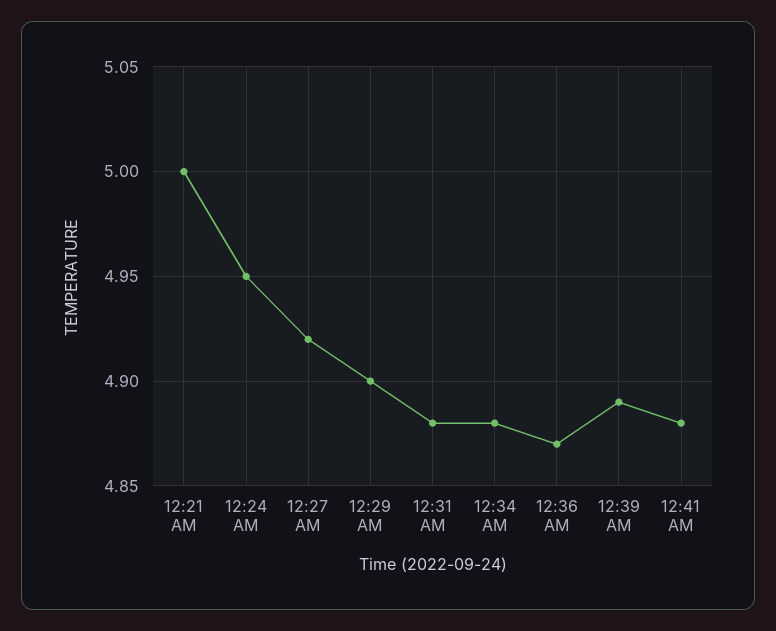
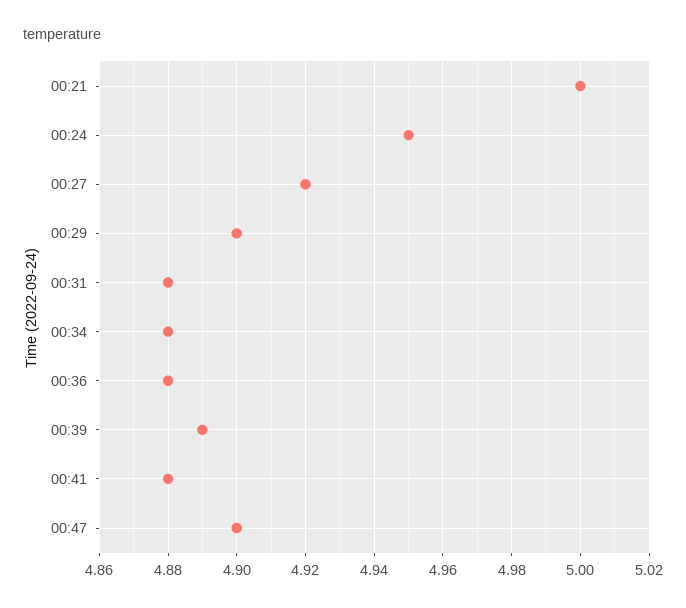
12:36 AM: 4.87 -> 4.88
00:47: none -> 4.9

